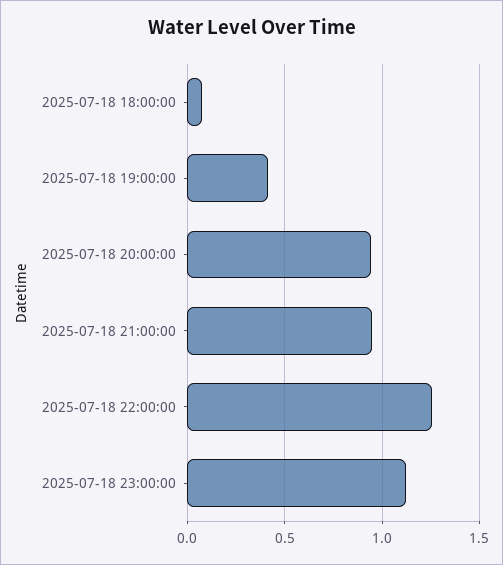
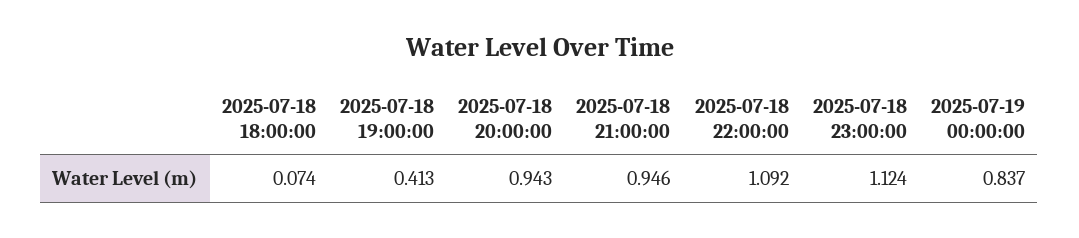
2025-07-18 22:00:00: 1.25 -> 1.092
2025-07-19 00:00:00: none -> 0.837

